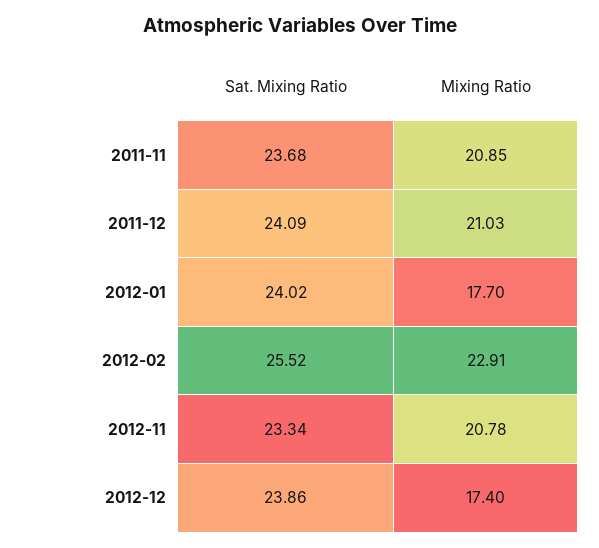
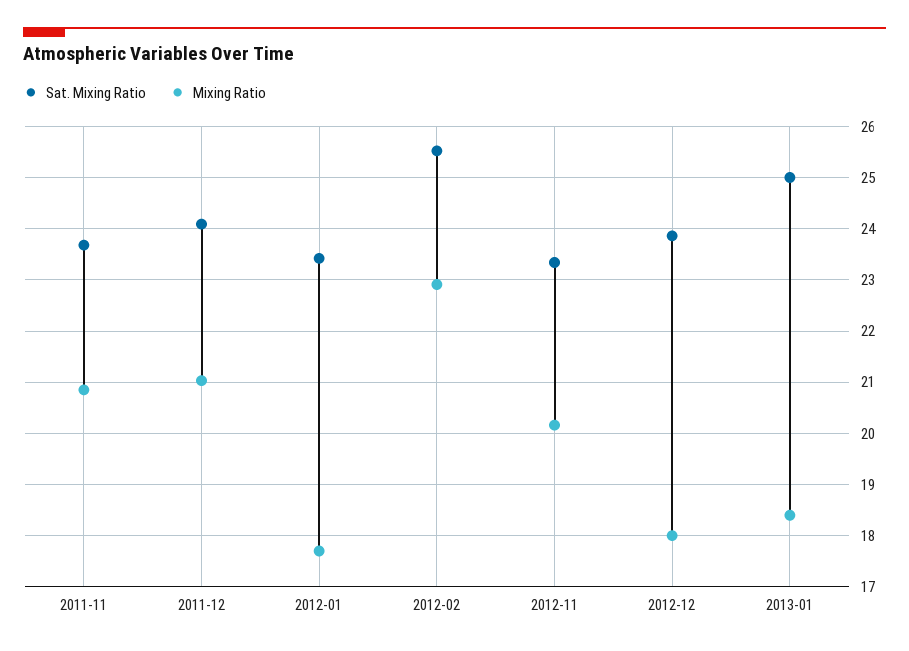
Sat. Mixing Ratio, 2012-01: 24.02 -> 23.4
Mixing Ratio, 2012-11: 20.78 -> 20.2
Mixing Ratio, 2012-12: 17.4 -> 18
Sat. Mixing Ratio, 2013-01: none -> 25
Mixing Ratio, 2013-01: none -> 18.4

